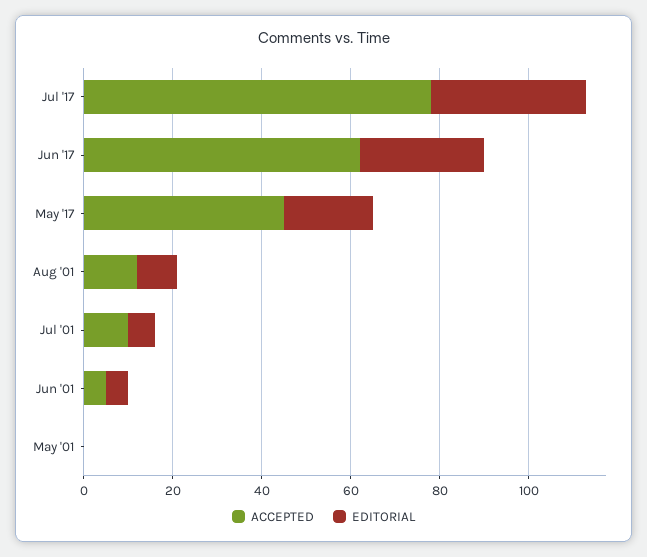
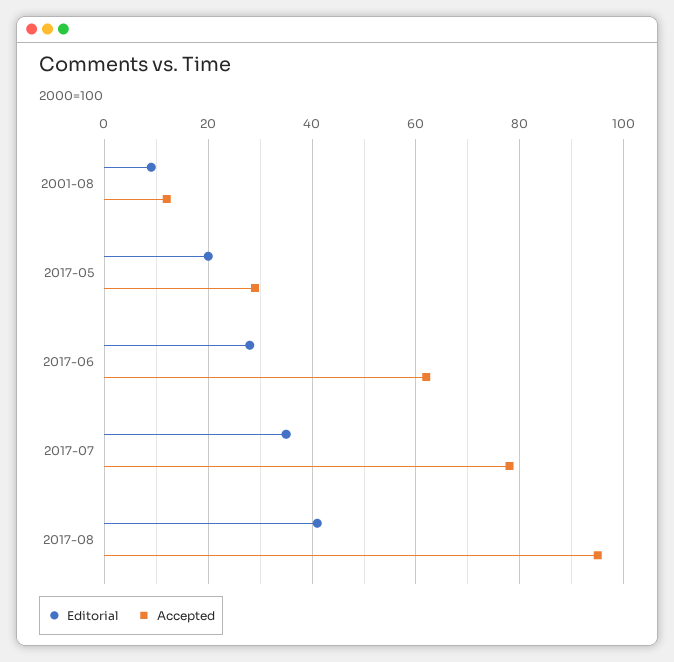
ACCEPTED, May '17: 45 -> 30
ACCEPTED, Jul '01: 10 -> none
EDITORIAL, Jul '01: 5 -> none
ACCEPTED, Jun '01: 5 -> none
EDITORIAL, Jun '01: 5 -> none
ACCEPTED, May '01: 0 -> none
EDITORIAL, May '01: 0 -> none
EDITORIAL, 2017-08: none -> 40
ACCEPTED, 2017-08: none -> 95

